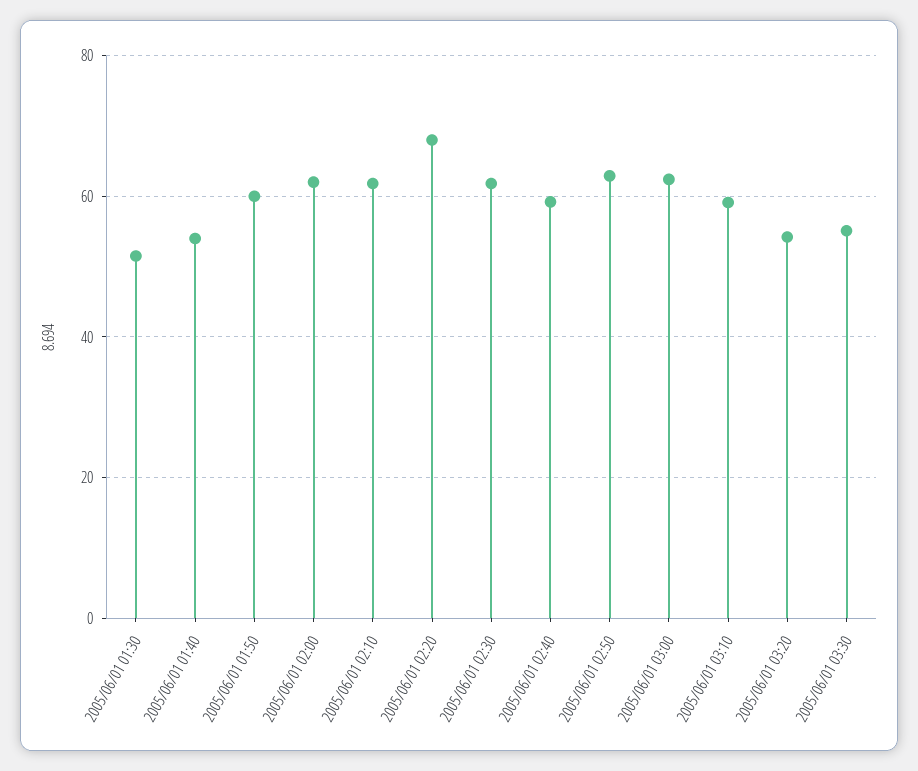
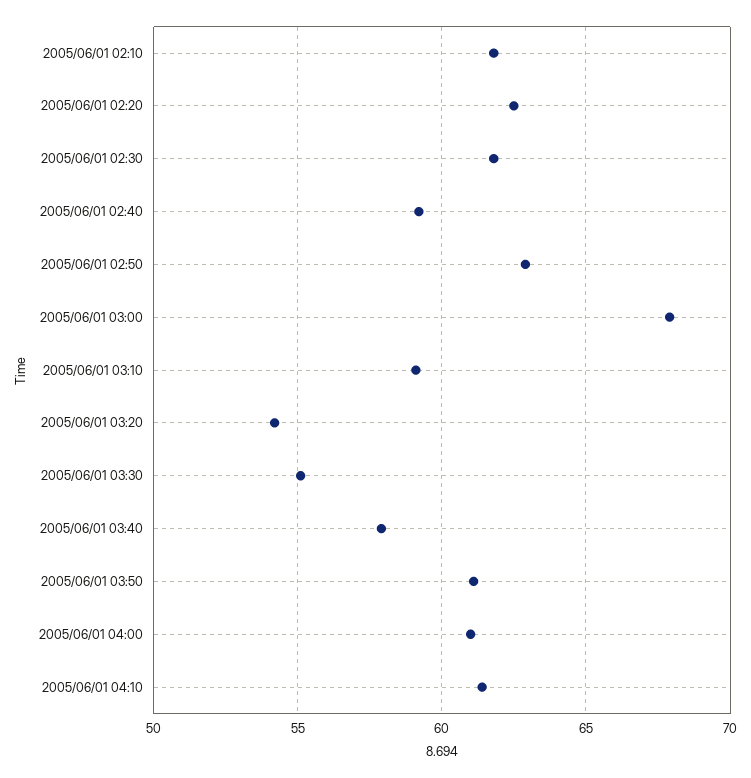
2005/06/01 01:30: 52 -> none
2005/06/01 01:40: 54 -> none
2005/06/01 01:50: 60 -> none
2005/06/01 02:00: 62 -> none
2005/06/01 02:20: 68 -> 62.5
2005/06/01 03:00: 62 -> 68
2005/06/01 03:40: none -> 58
2005/06/01 03:50: none -> 61
2005/06/01 04:00: none -> 61
2005/06/01 04:10: none -> 61.5

